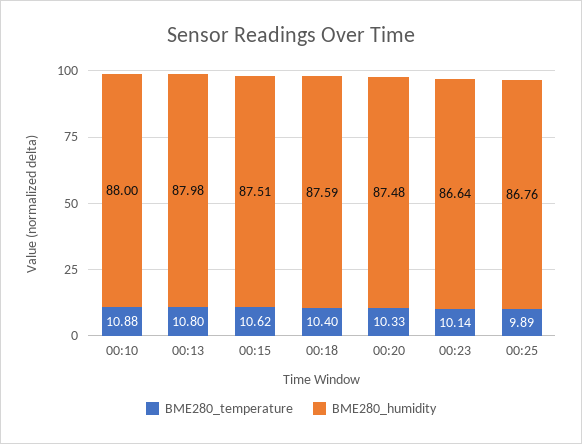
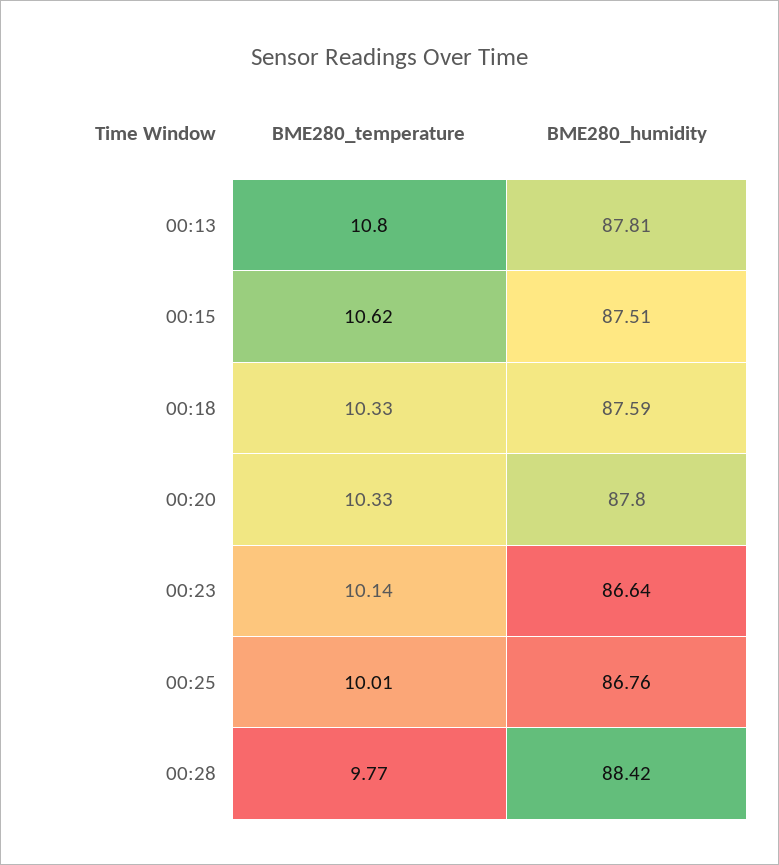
BME280_temperature, 00:10: 10.88 -> none
BME280_humidity, 00:10: 88 -> none
BME280_humidity, 00:13: 87.98 -> 87.81
BME280_temperature, 00:18: 10.4 -> 10.33
BME280_humidity, 00:20: 87.48 -> 87.8
BME280_temperature, 00:25: 9.89 -> 10.01
BME280_temperature, 00:28: none -> 9.77
BME280_humidity, 00:28: none -> 88.42

